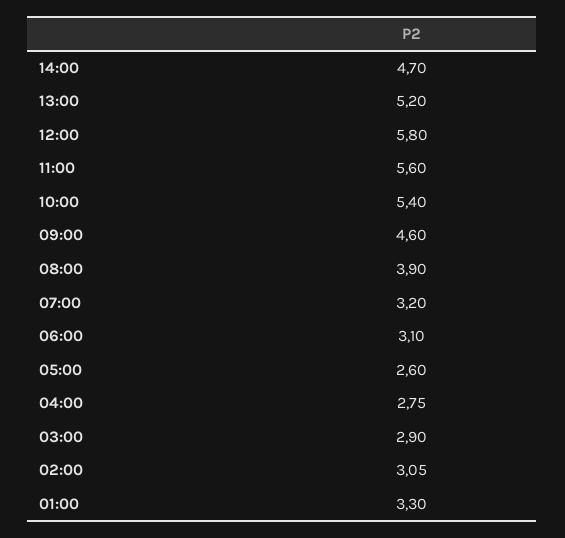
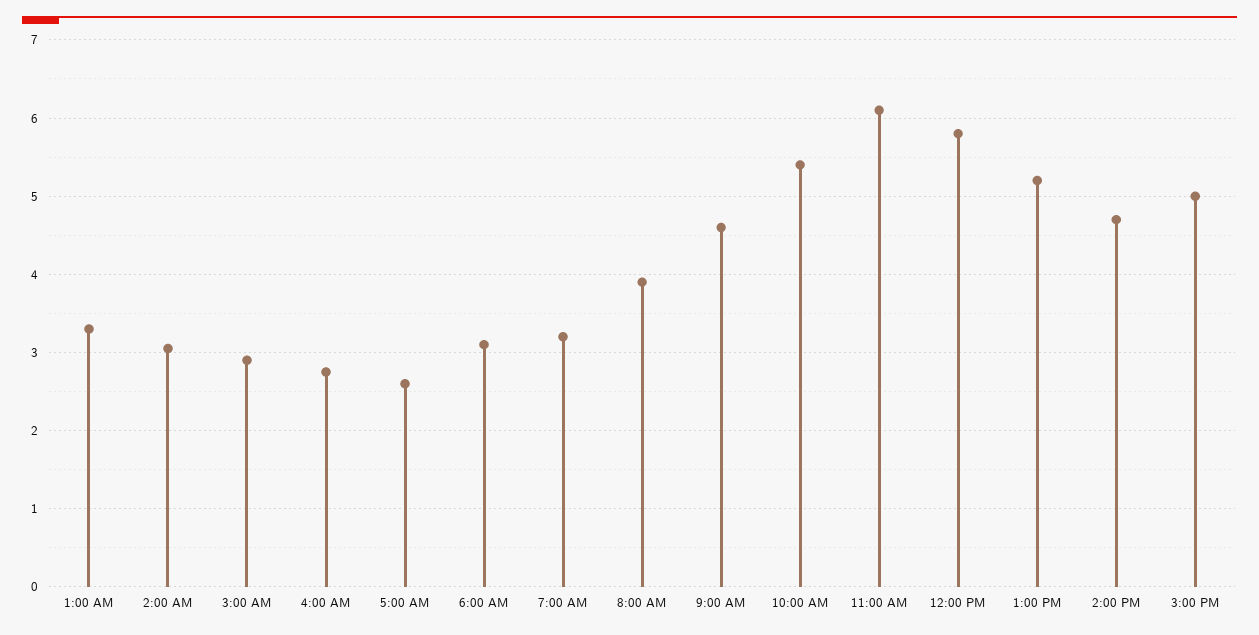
11:00: 5.6 -> 6.1
3:00 PM: none -> 5

